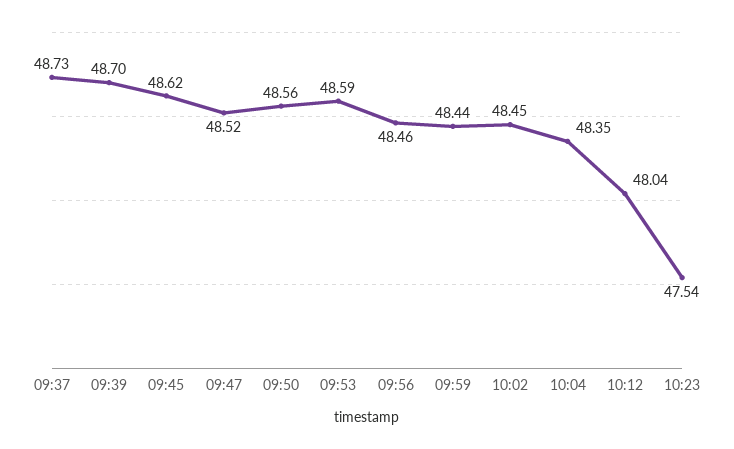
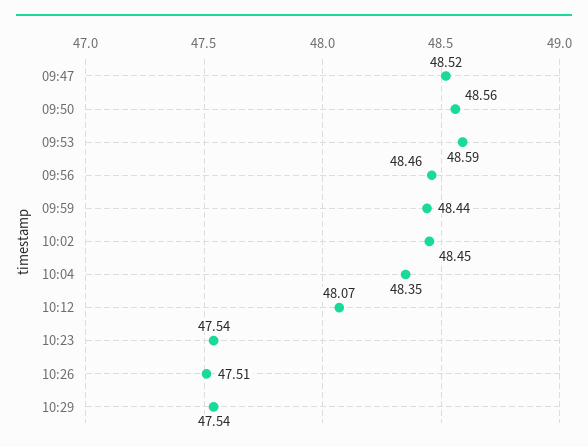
09:37: 48.73 -> none
09:39: 48.7 -> none
09:45: 48.62 -> none
10:12: 48.04 -> 48.07
10:26: none -> 47.51
10:29: none -> 47.54

